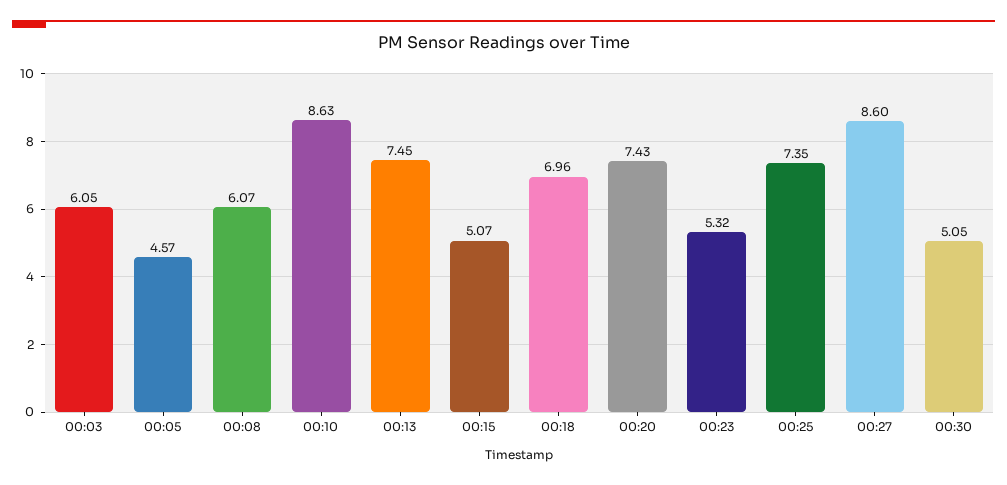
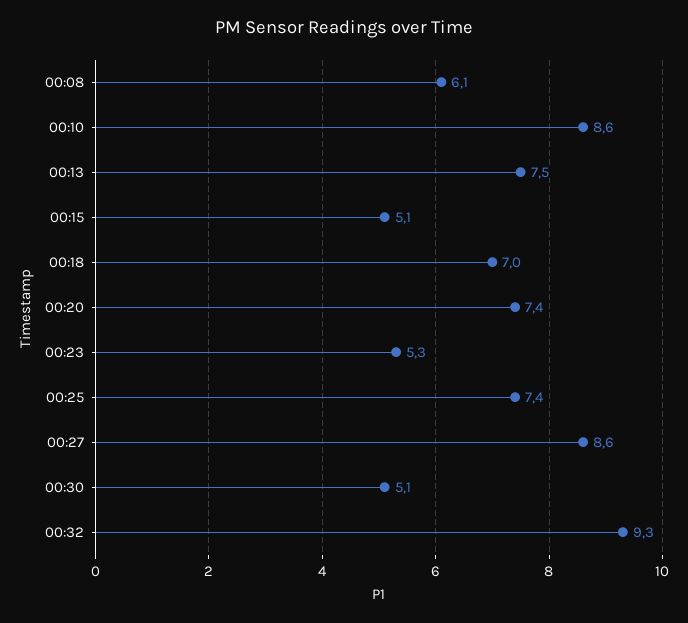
00:03: 6.05 -> none
00:05: 4.57 -> none
00:32: none -> 9.3

